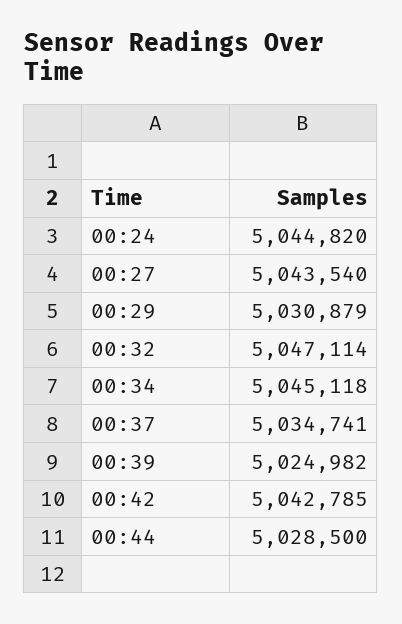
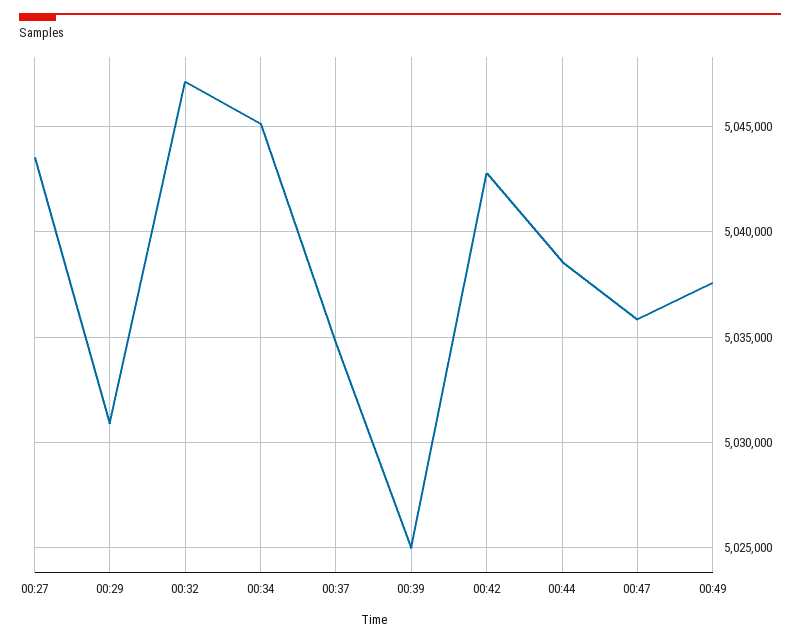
00:24: 5044820 -> none
00:44: 5028500 -> 5038500
00:47: none -> 5036000
00:49: none -> 5037500

